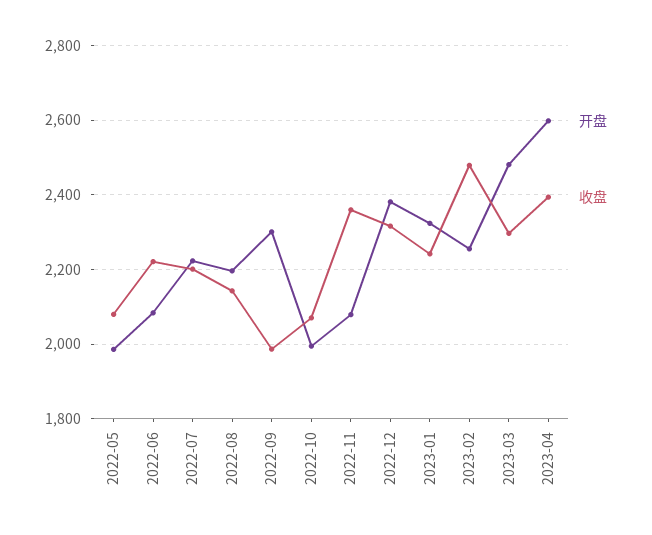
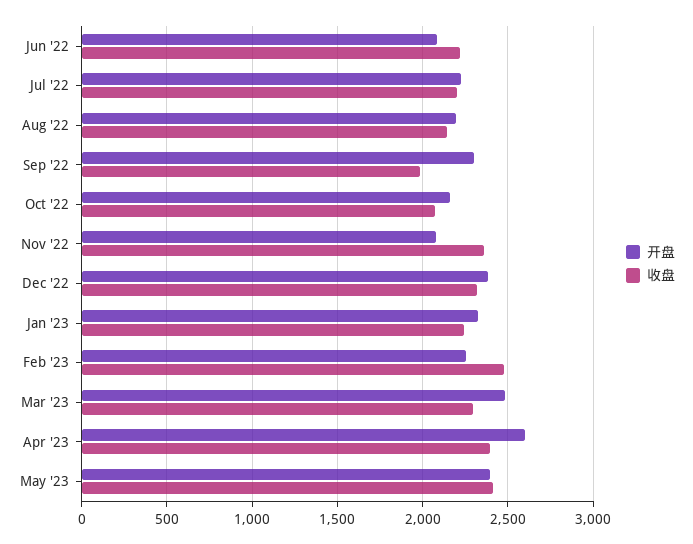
开盘, 2022-05: 1980 -> none
收盘, 2022-05: 2080 -> none
开盘, 2022-10: 2000 -> 2150
开盘, May '23: none -> 2400
收盘, May '23: none -> 2400

